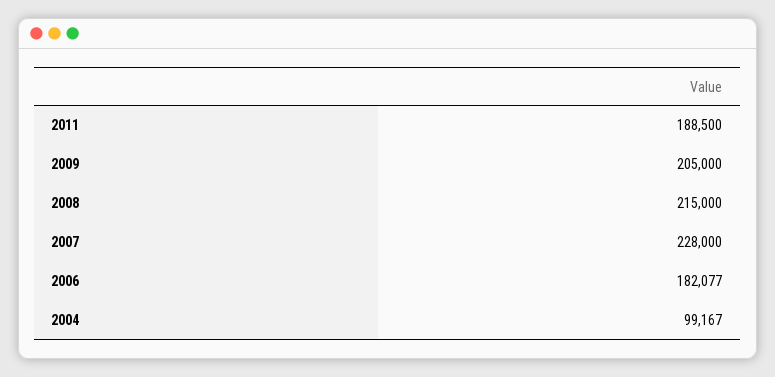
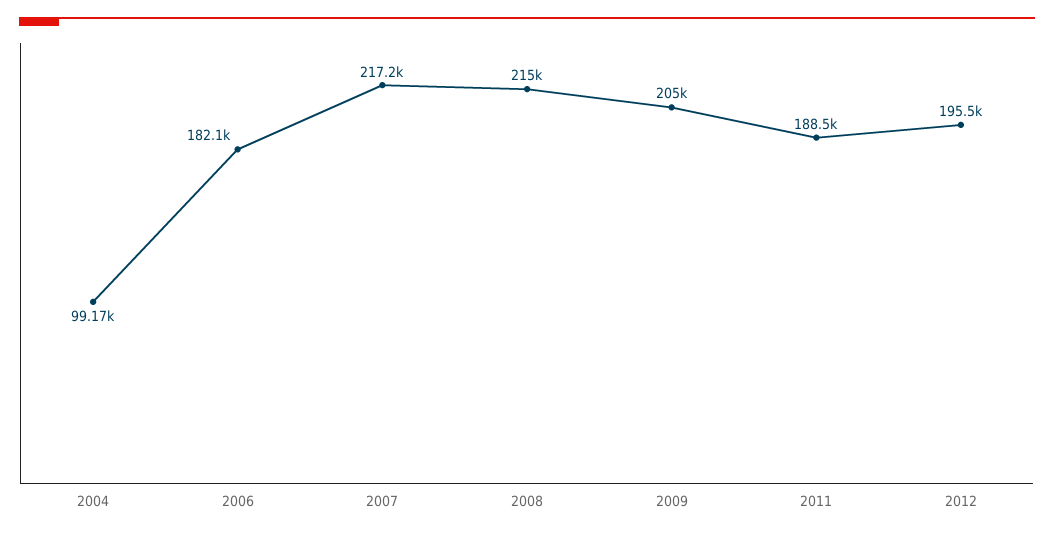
2007: 228000 -> 217200
2012: none -> 195500

